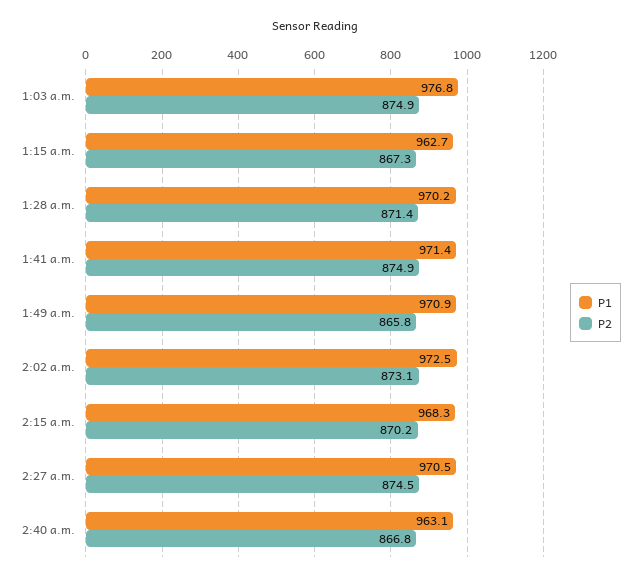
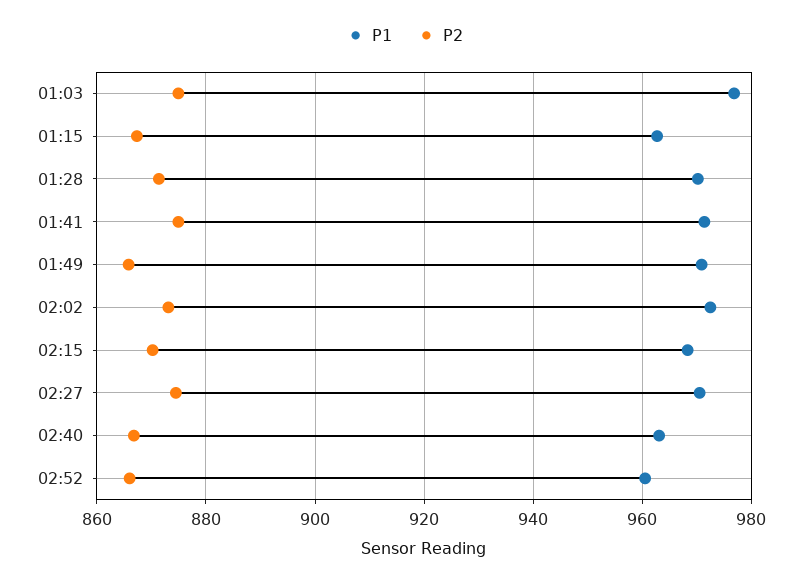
P1, 02:52: none -> 960
P2, 02:52: none -> 866

